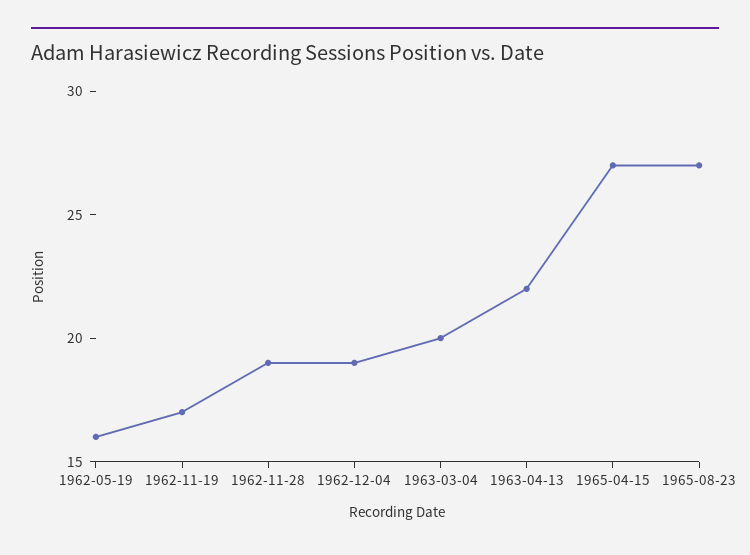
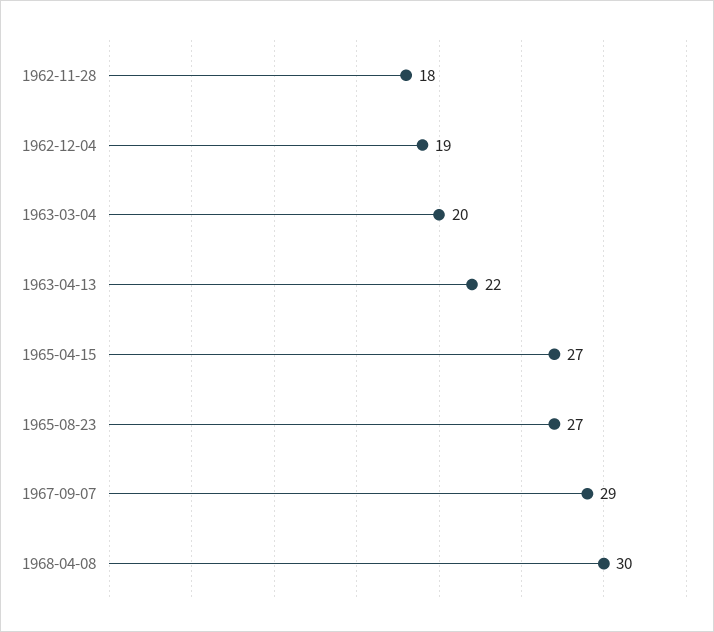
1962-05-19: 16 -> none
1962-11-19: 17 -> none
1962-11-28: 19 -> 18
1967-09-07: none -> 29
1968-04-08: none -> 30

